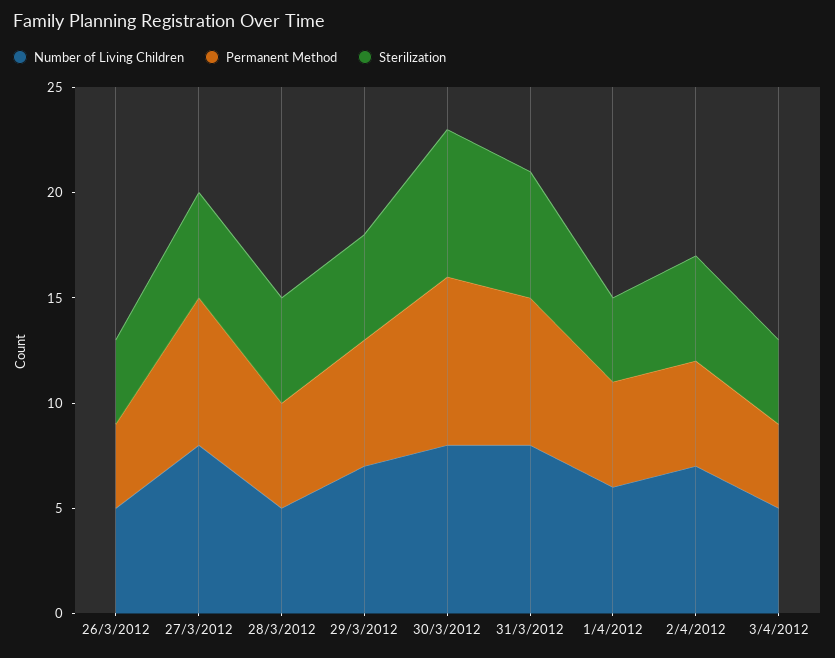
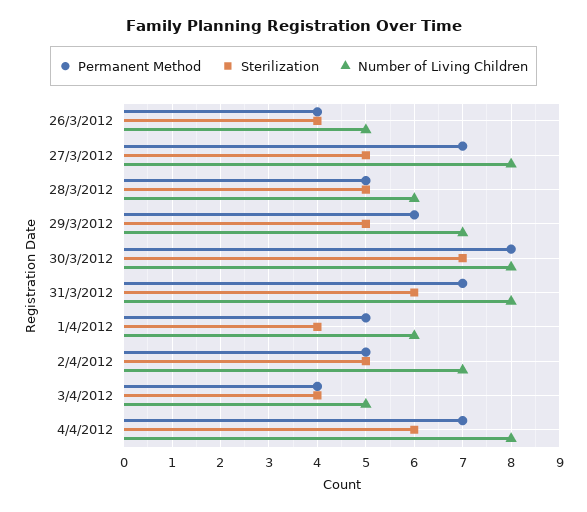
Number of Living Children, 28/3/2012: 5 -> 6
Permanent Method, 4/4/2012: none -> 7
Sterilization, 4/4/2012: none -> 6
Number of Living Children, 4/4/2012: none -> 8

